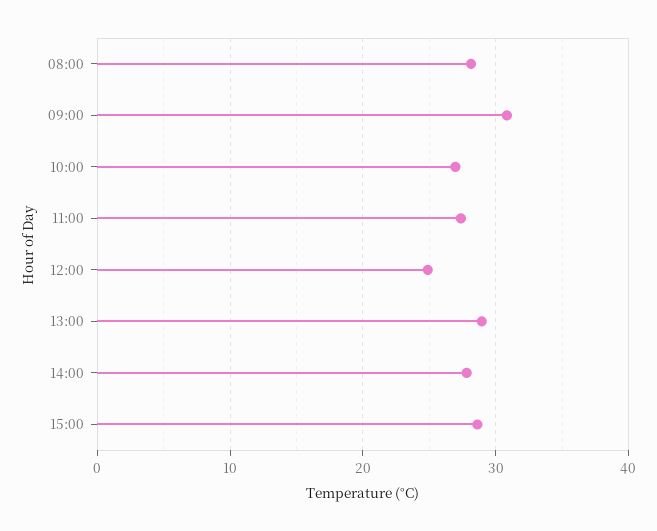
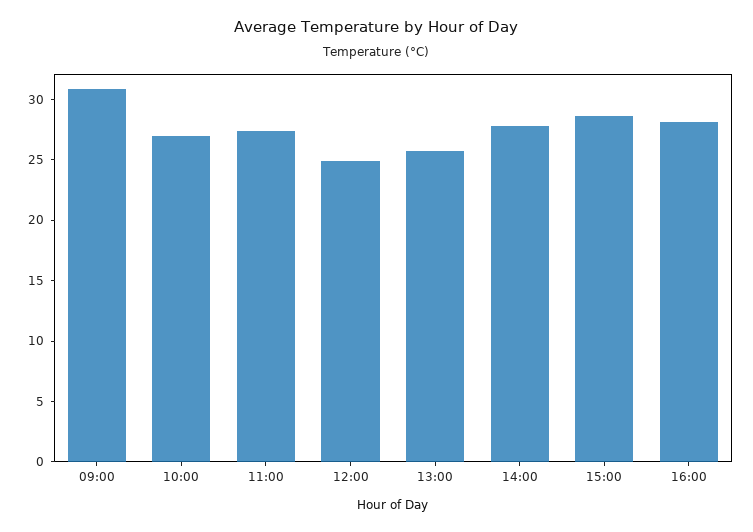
08:00: 28 -> none
13:00: 29 -> 26
16:00: none -> 28

